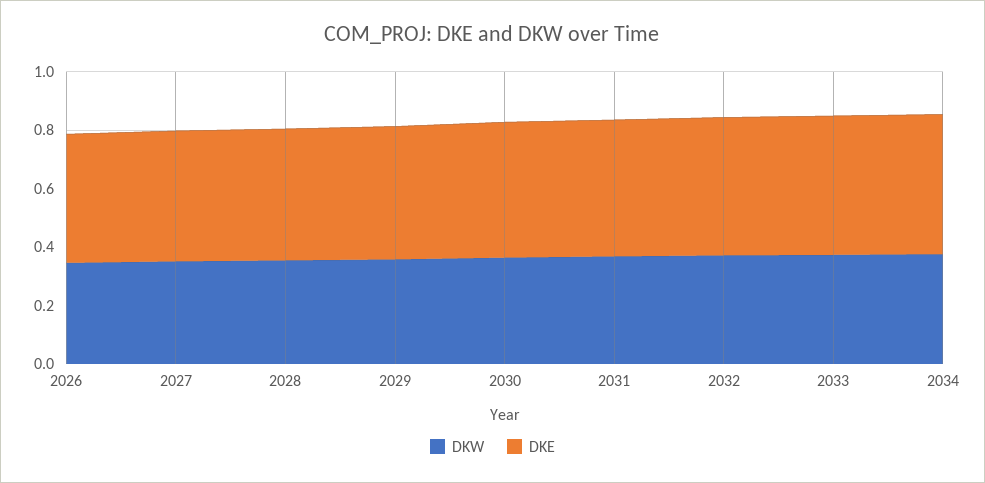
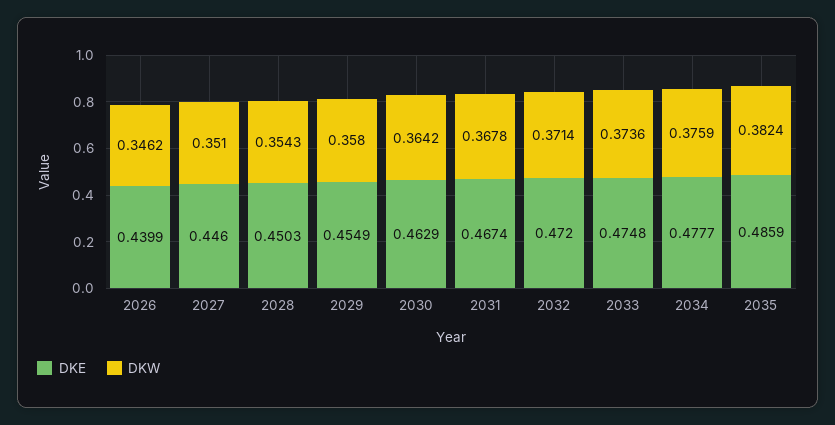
DKE, 2035: none -> 0.4859
DKW, 2035: none -> 0.3824

